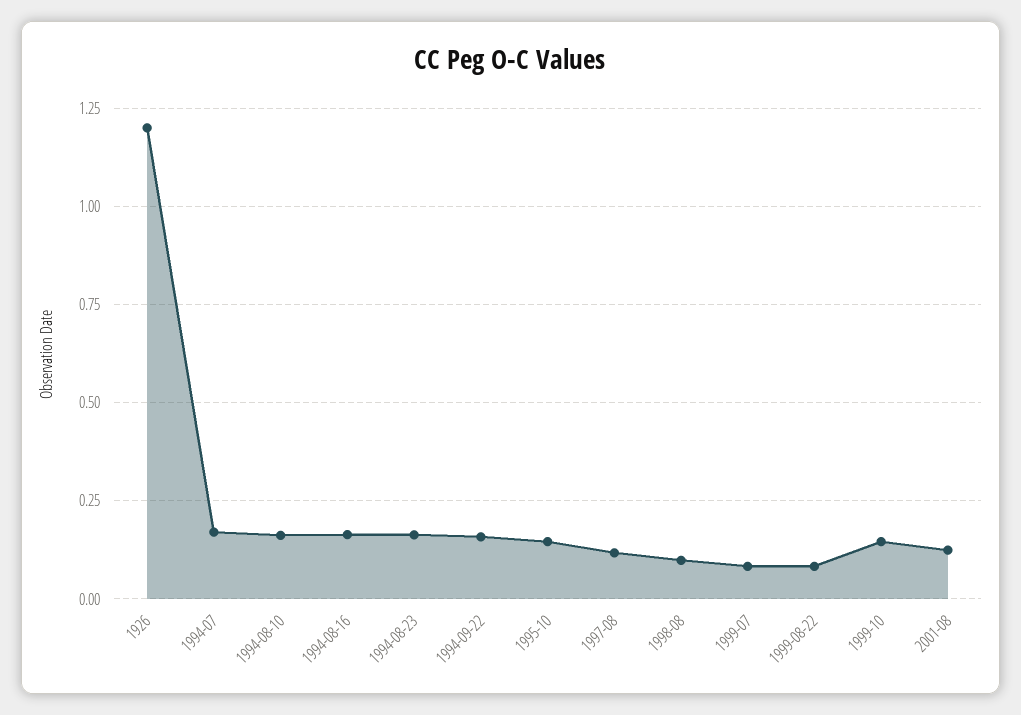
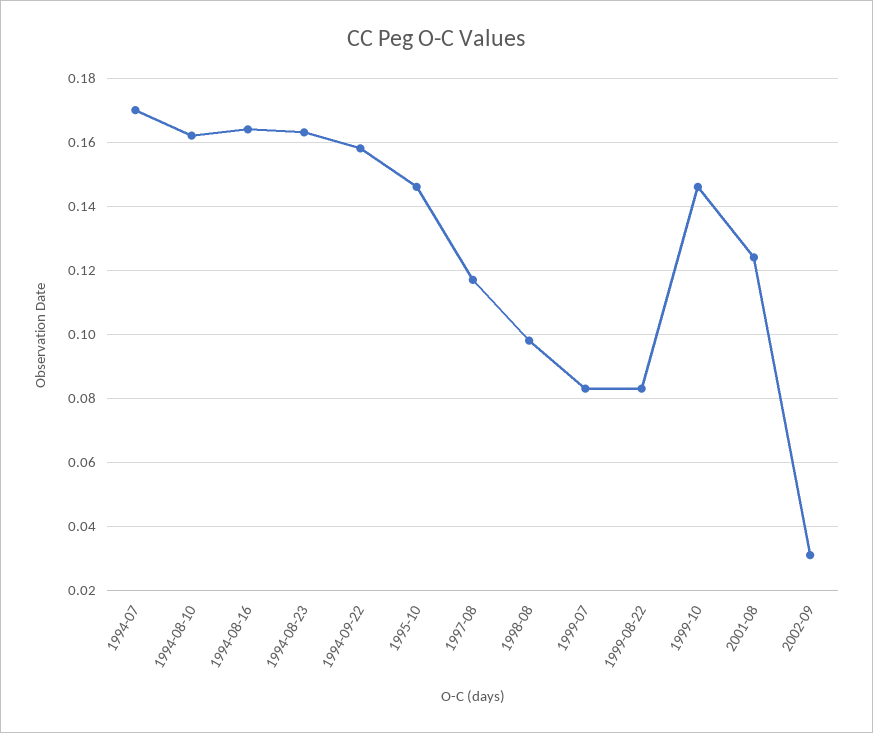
1926: 1.2 -> none
2002-09: none -> 0.03

